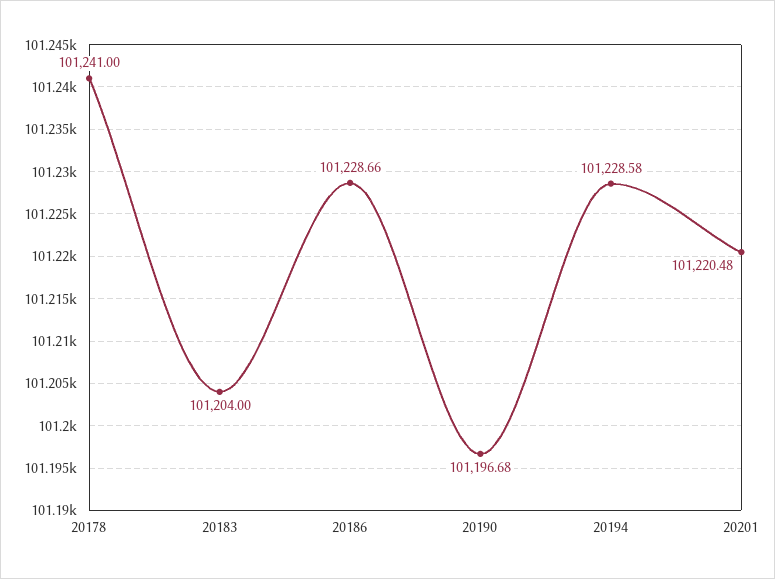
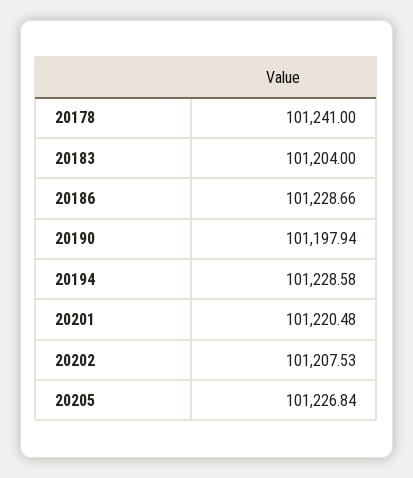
20190: 101196.68 -> 101197.94
20202: none -> 101207.53
20205: none -> 101226.84

